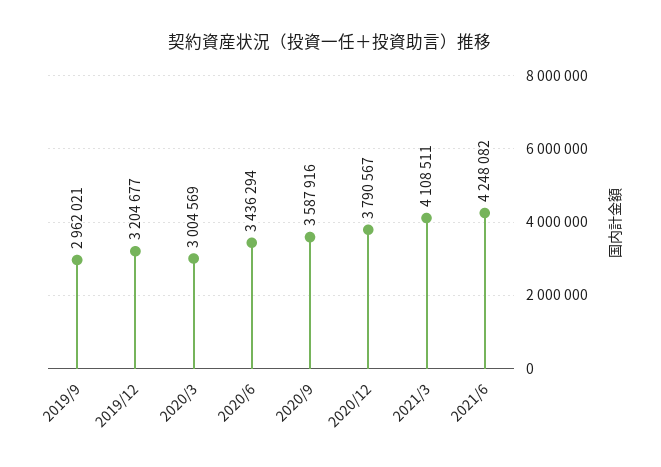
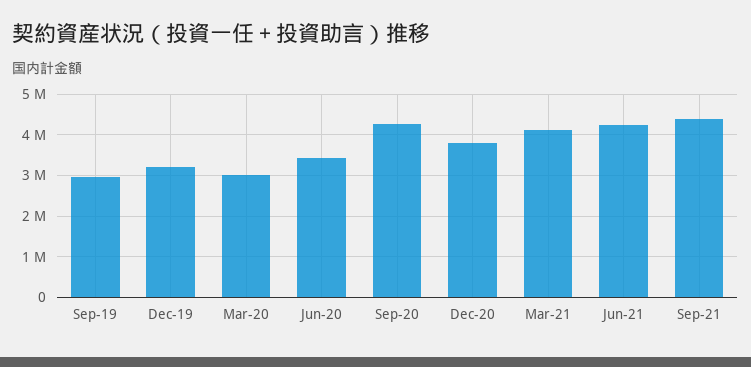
2020/9: 3587916 -> 4200000
Sep-21: none -> 4400000

